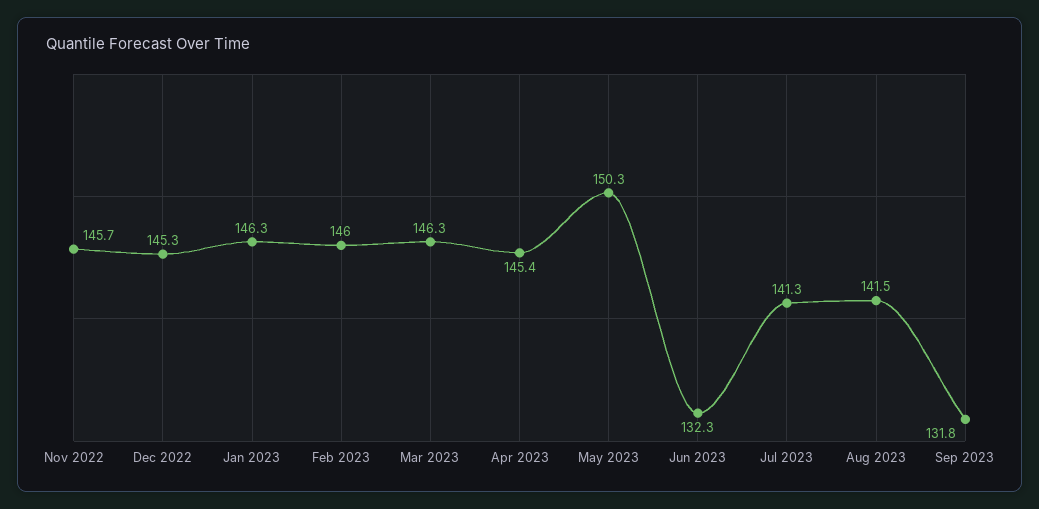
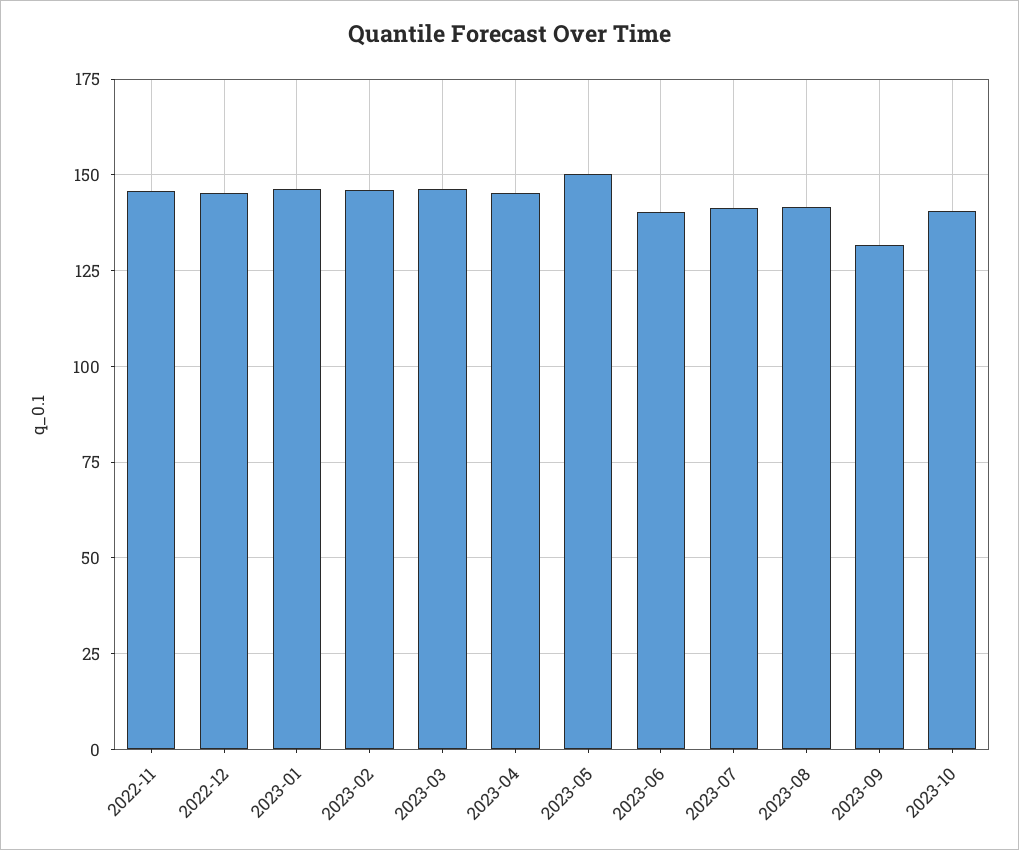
Jun 2023: 132.3 -> 140
2023-10: none -> 140

